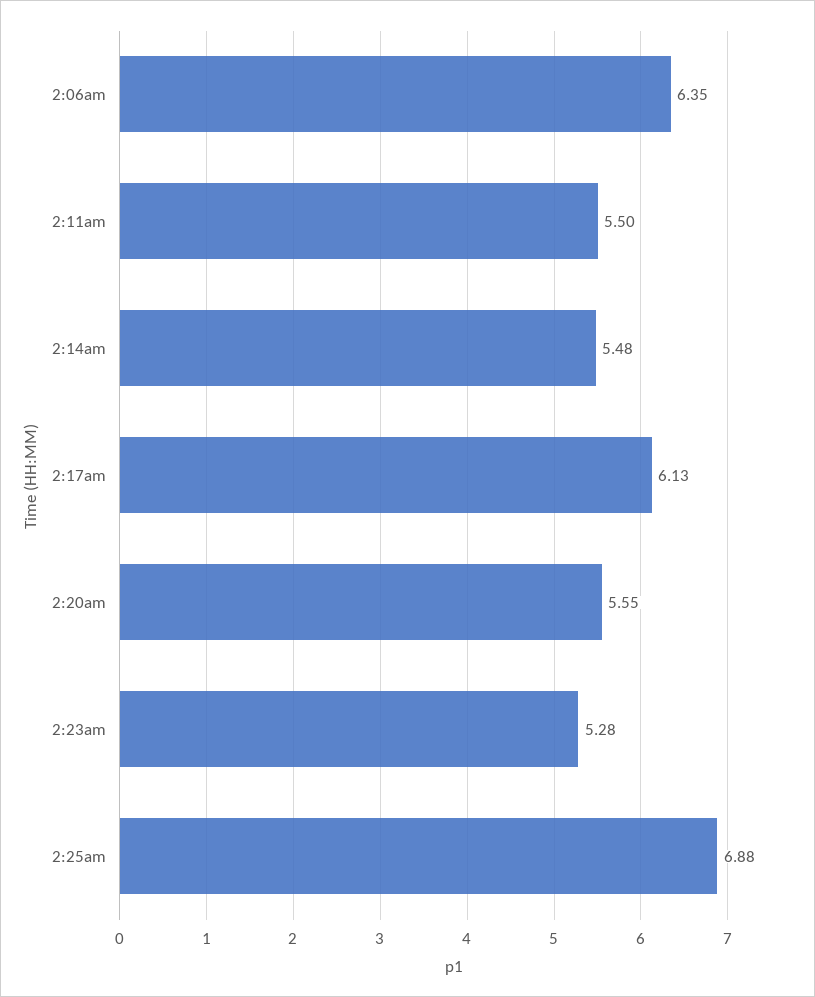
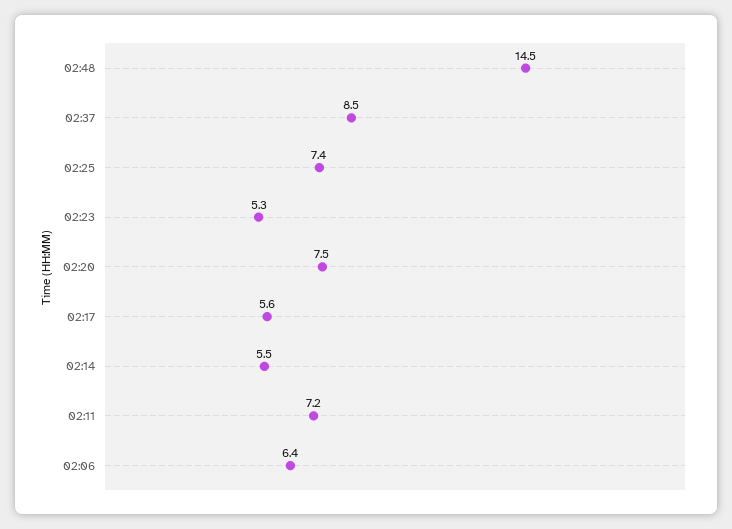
2:11am: 5.5 -> 7.2
2:17am: 6.13 -> 5.6
2:20am: 5.55 -> 7.5
2:25am: 6.88 -> 7.4
02:48: none -> 14.5
02:37: none -> 8.5

